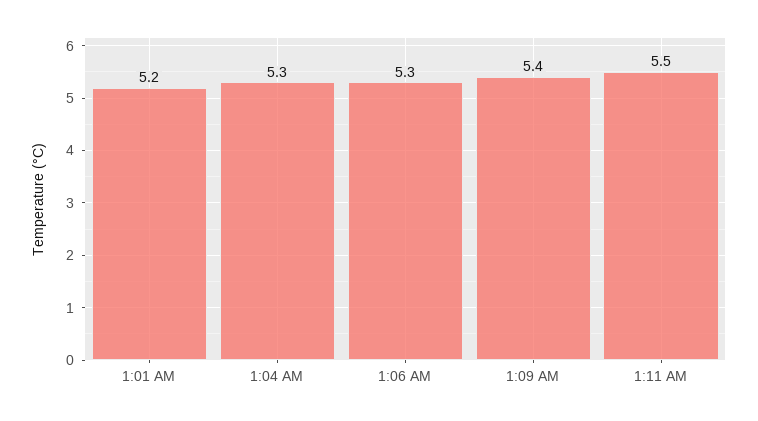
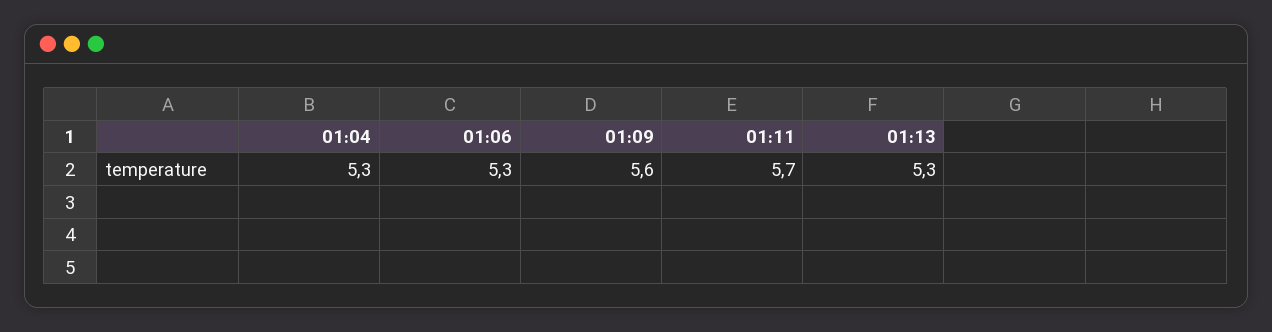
1:01 AM: 5.2 -> none
1:09 AM: 5.4 -> 5.6
1:11 AM: 5.5 -> 5.7
01:13: none -> 5.3

